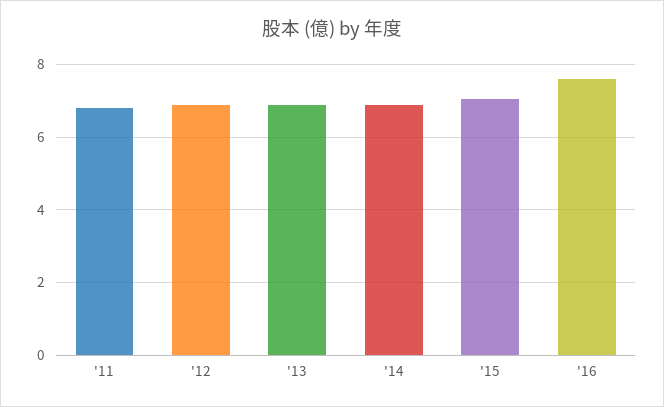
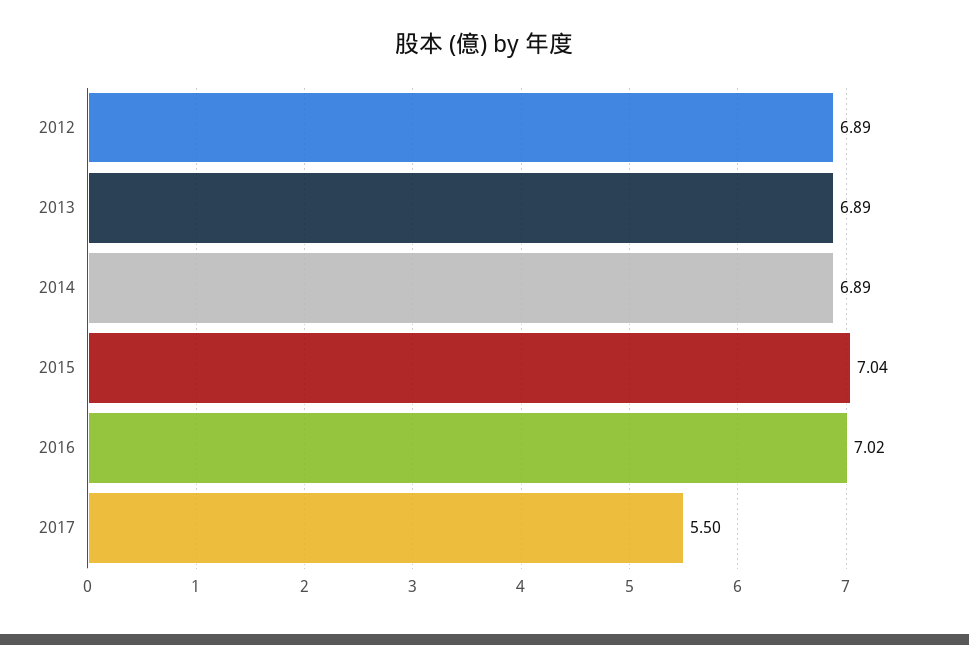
'11: 6.8 -> none
'16: 7.6 -> 7.02
2017: none -> 5.5

